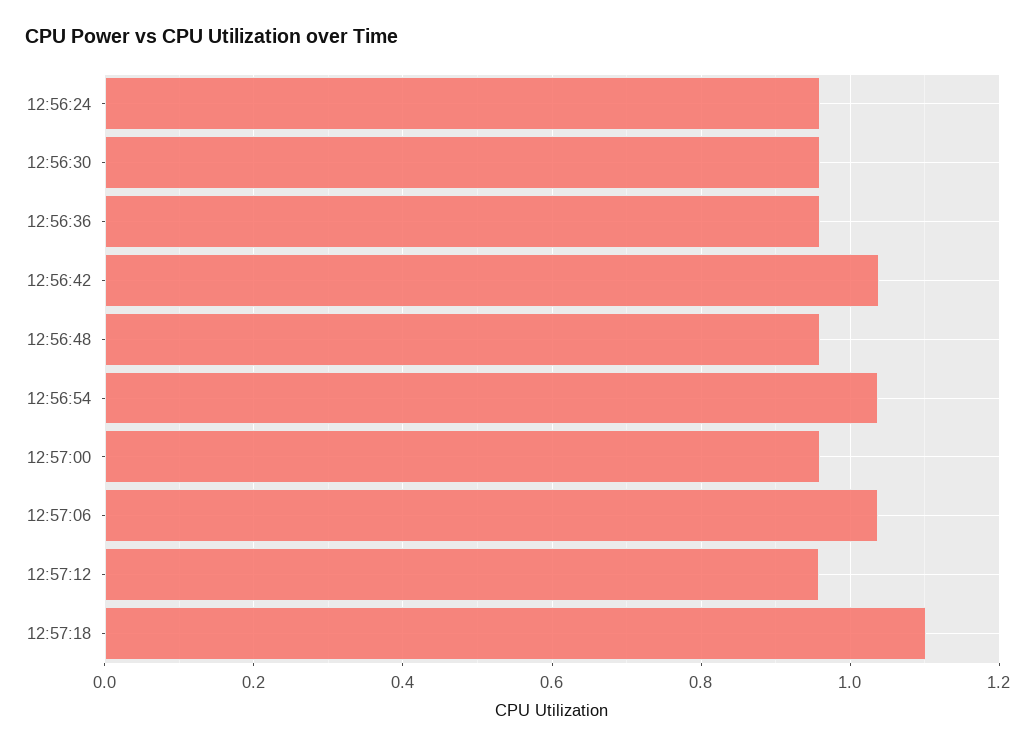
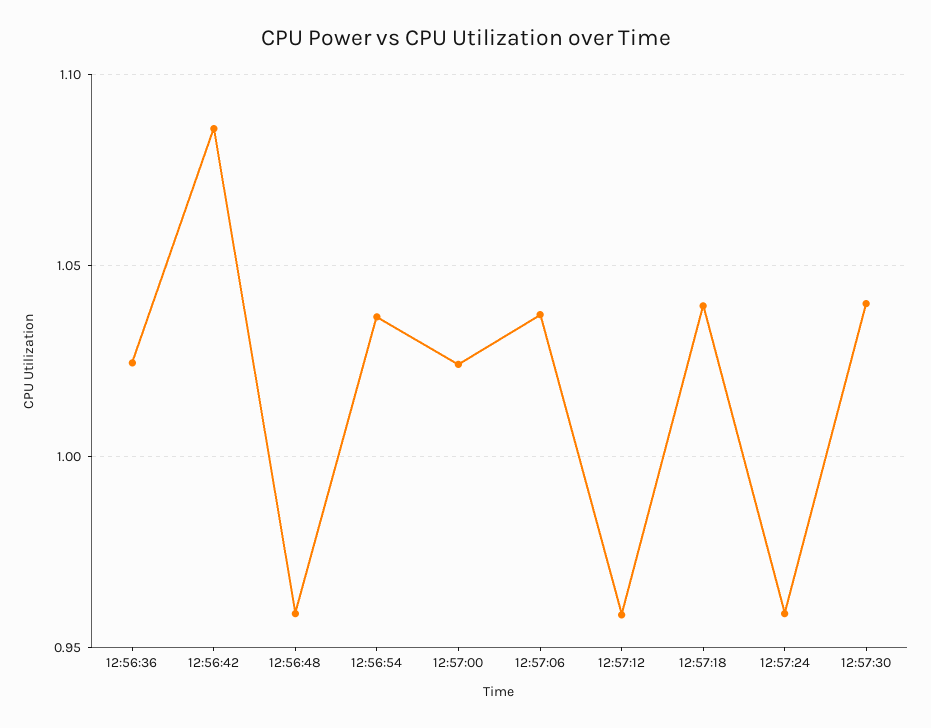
12:56:24: 0.96 -> none
12:56:30: 0.96 -> none
12:56:36: 0.96 -> 1.025
12:56:42: 1.04 -> 1.085
12:57:00: 0.96 -> 1.025
12:57:18: 1.1 -> 1.04
12:57:24: none -> 0.96
12:57:30: none -> 1.04

